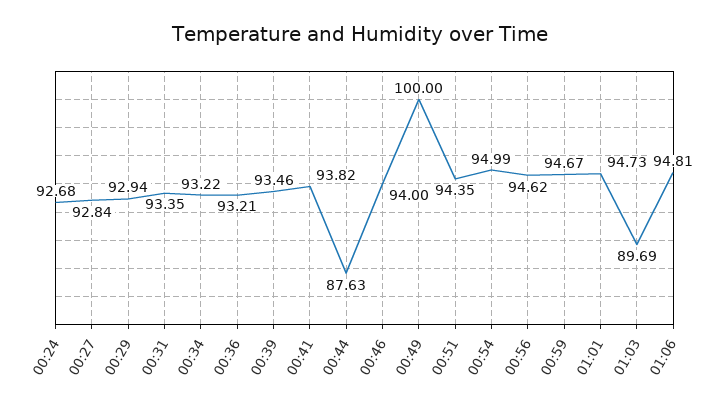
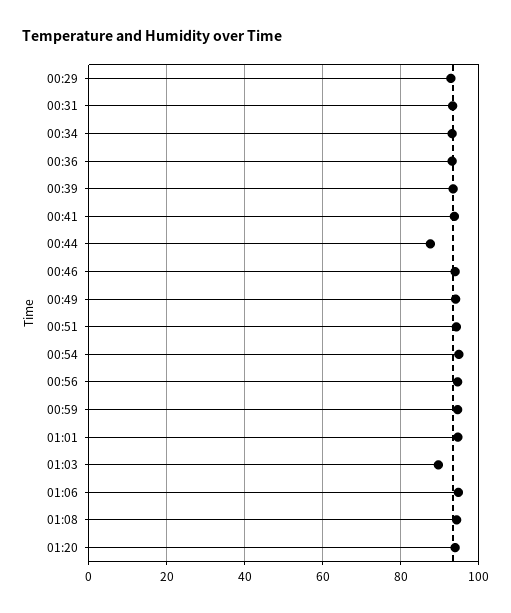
00:24: 92.68 -> none
00:27: 92.84 -> none
00:49: 100 -> 94
01:08: none -> 94
01:20: none -> 94

